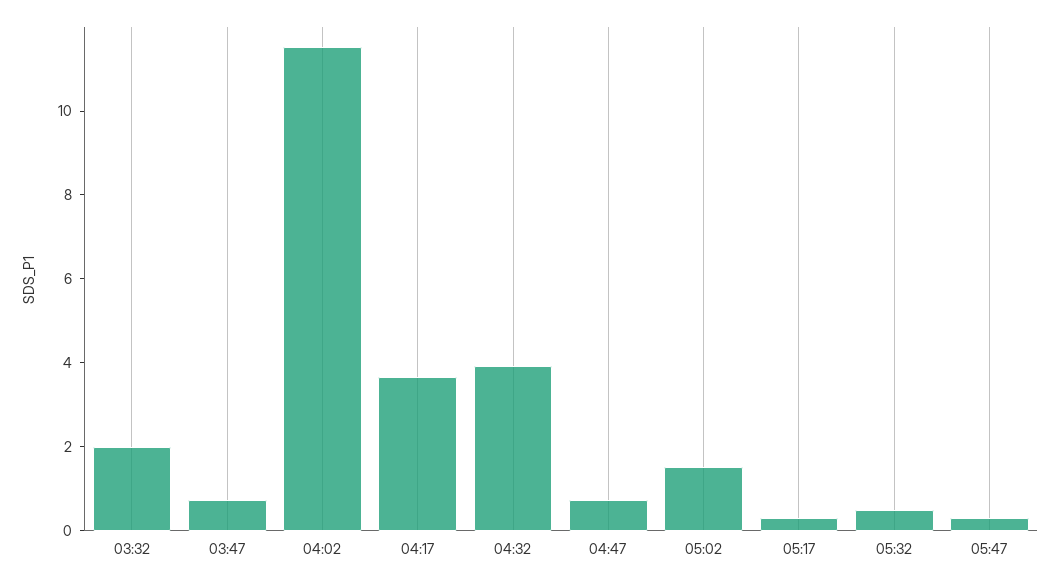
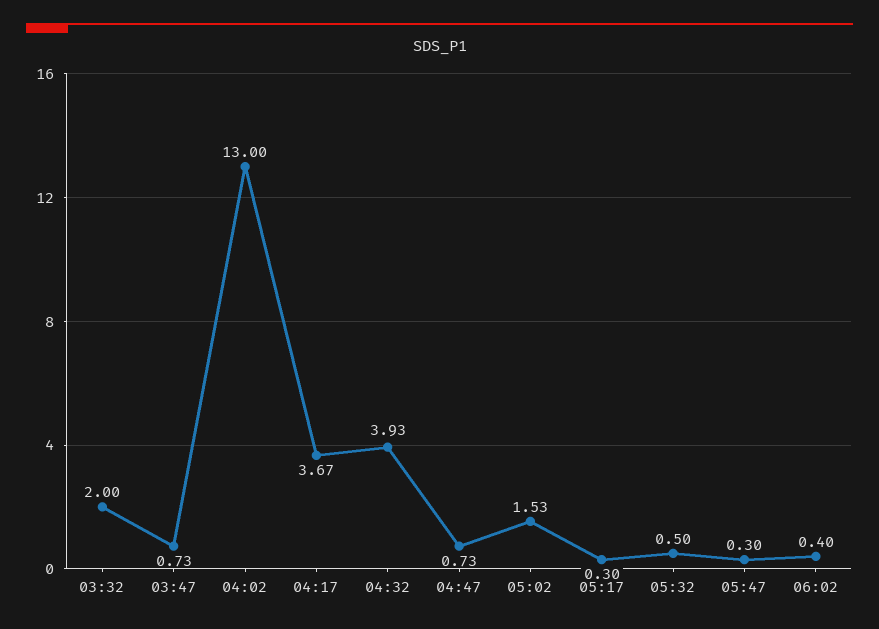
04:02: 11.5 -> 13
06:02: none -> 0.4

